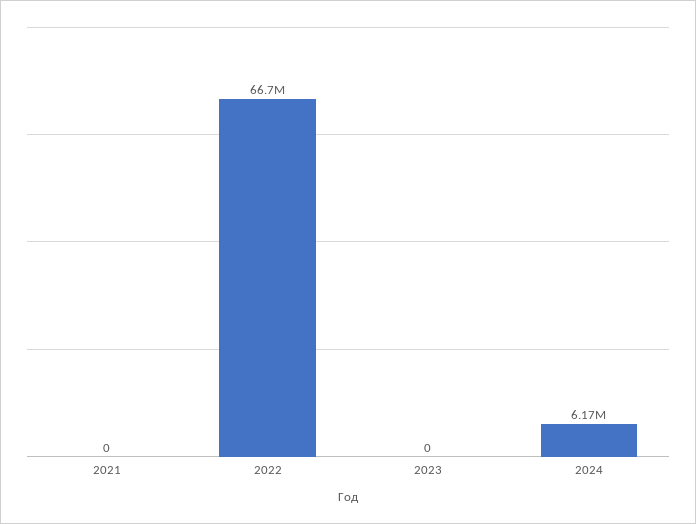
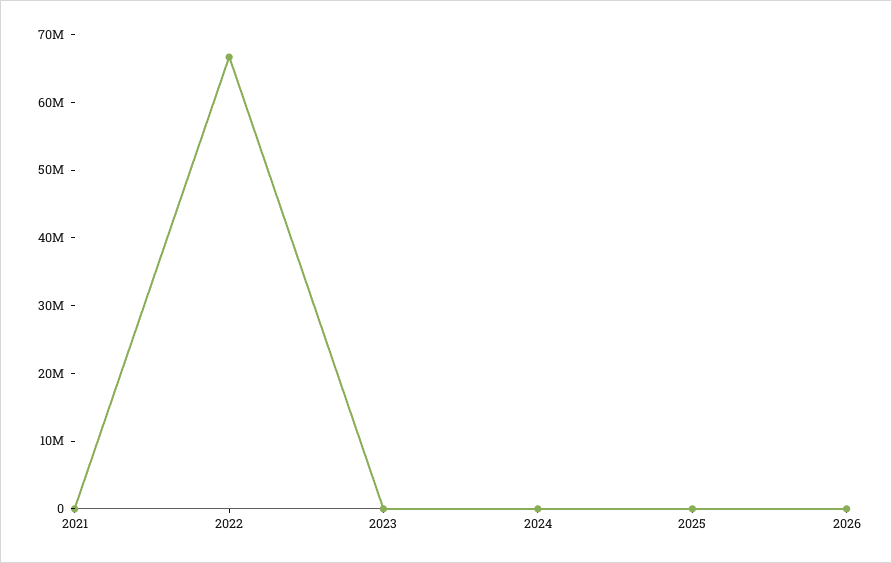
2024: 6170000 -> 0
2025: none -> 0
2026: none -> 0

